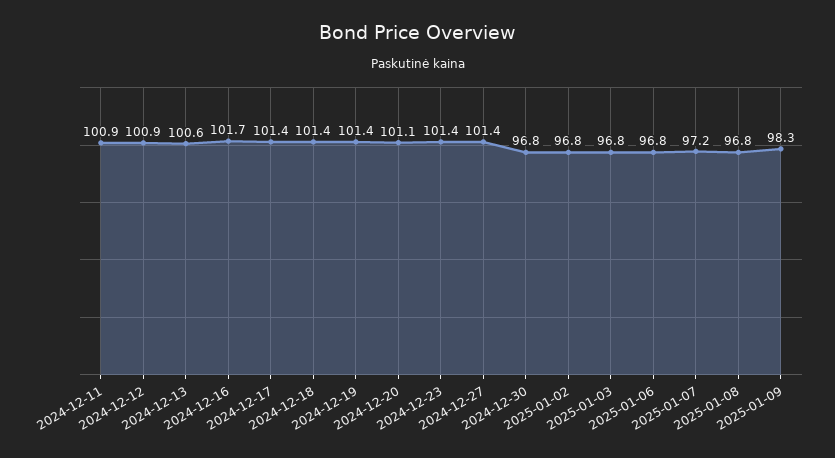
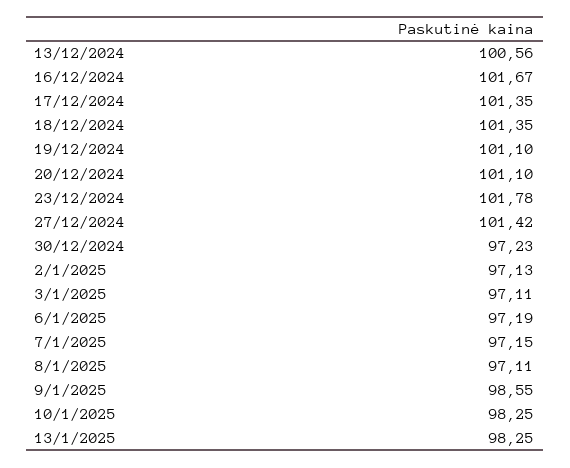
2024-12-11: 100.9 -> none
2024-12-12: 100.9 -> none
2024-12-19: 101.4 -> 101.1
2024-12-23: 101.4 -> 101.78
2024-12-30: 96.8 -> 97.23
2025-01-02: 96.8 -> 97.13
2025-01-03: 96.8 -> 97.11
2025-01-06: 96.8 -> 97.19
2025-01-08: 96.8 -> 97.11
2025-01-09: 98.3 -> 98.55
10/1/2025: none -> 98.25
13/1/2025: none -> 98.25

